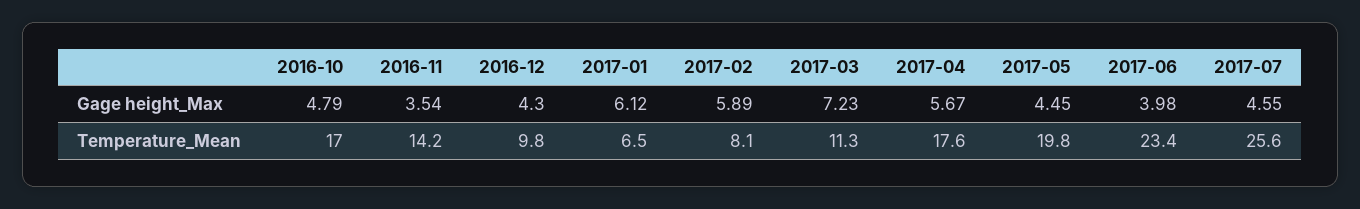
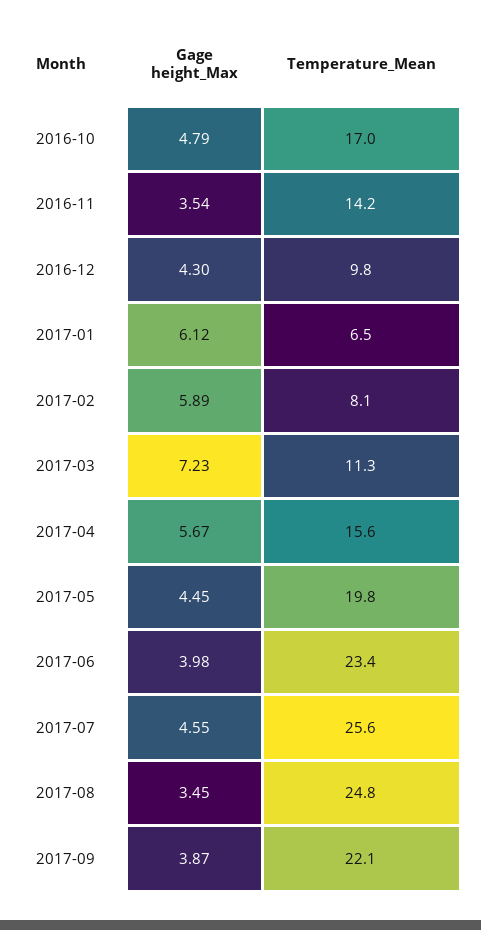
2017-04, Temperature_Mean: 17.6 -> 15.6
2017-08, Gage height_Max: none -> 3.45
2017-08, Temperature_Mean: none -> 24.8
2017-09, Gage height_Max: none -> 3.87
2017-09, Temperature_Mean: none -> 22.1

